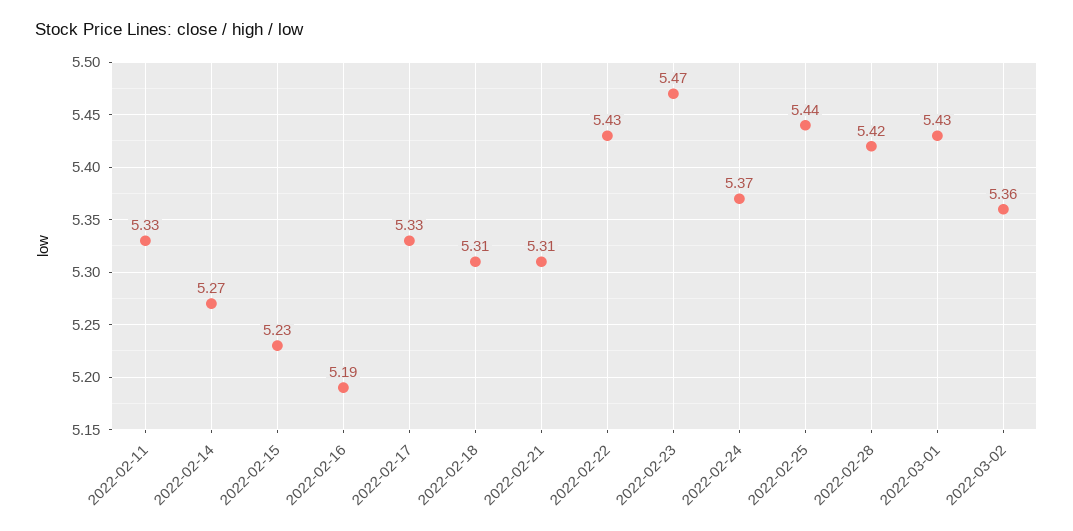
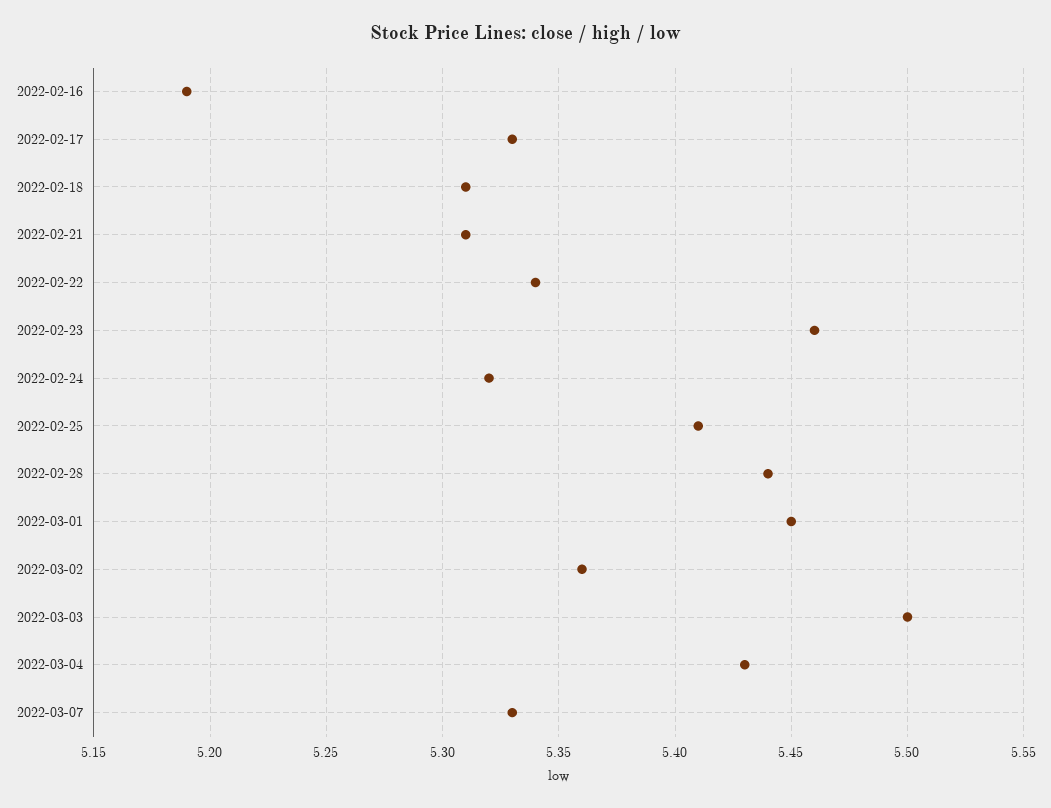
2022-02-11: 5.33 -> none
2022-02-14: 5.27 -> none
2022-02-15: 5.23 -> none
2022-02-22: 5.43 -> 5.34
2022-02-23: 5.47 -> 5.46
2022-02-24: 5.37 -> 5.32
2022-02-25: 5.44 -> 5.41
2022-02-28: 5.42 -> 5.44
2022-03-01: 5.43 -> 5.45
2022-03-03: none -> 5.5
2022-03-04: none -> 5.43
2022-03-07: none -> 5.33

